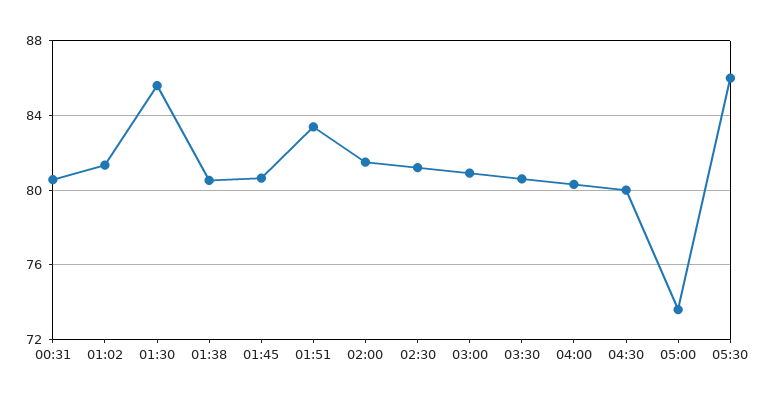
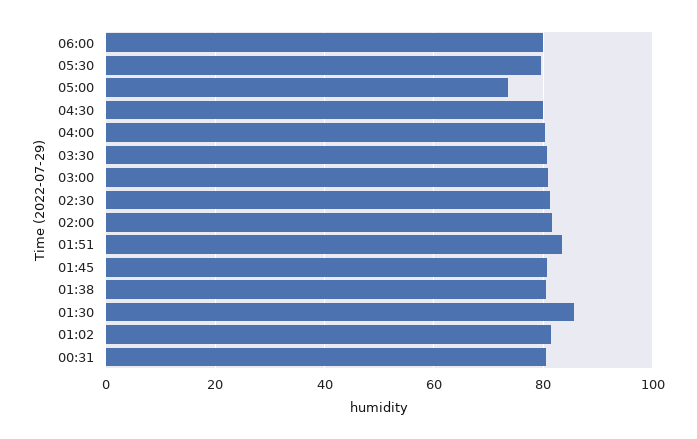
05:30: 86 -> 80
06:00: none -> 80

